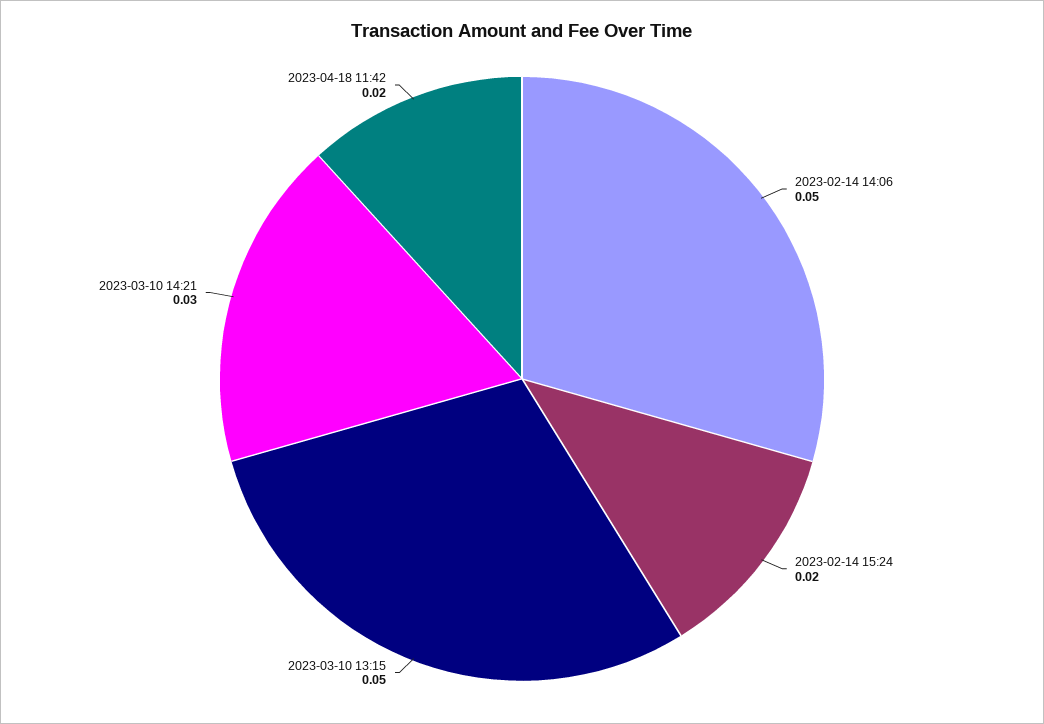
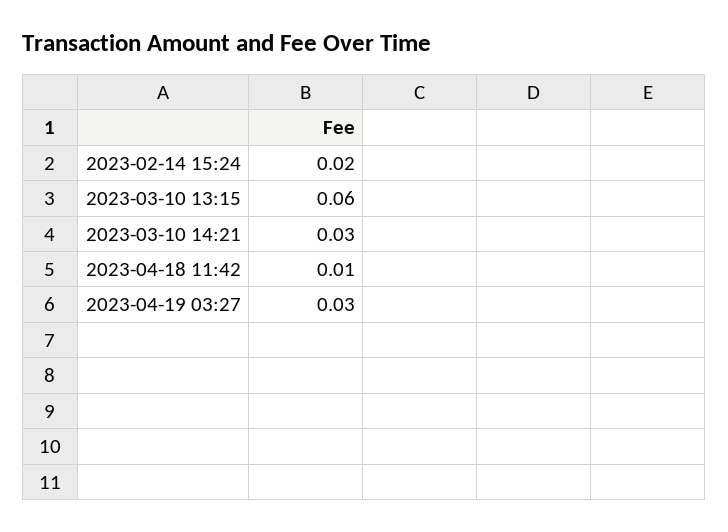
2023-02-14 14:06: 0.05 -> none
2023-03-10 13:15: 0.05 -> 0.06
2023-04-18 11:42: 0.02 -> 0.01
2023-04-19 03:27: none -> 0.03

